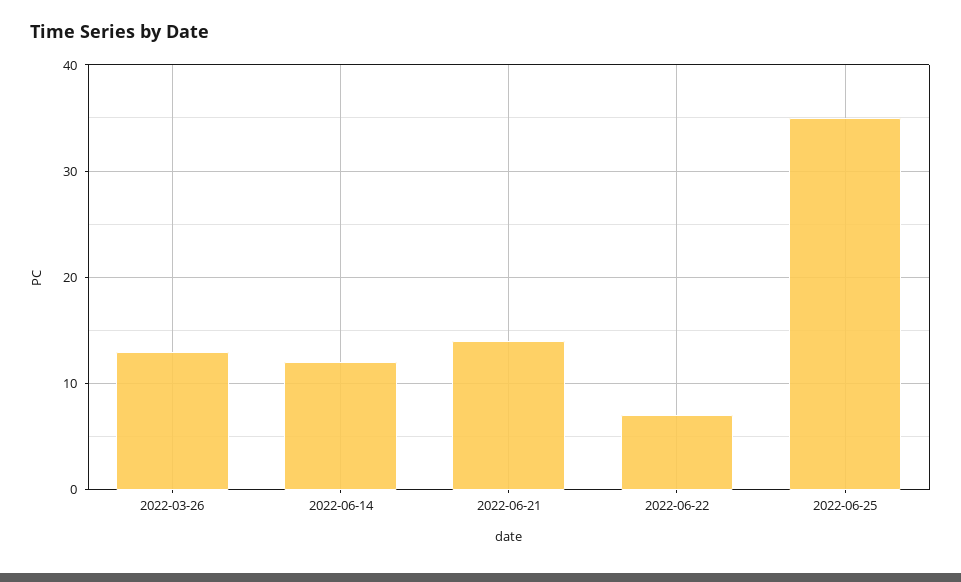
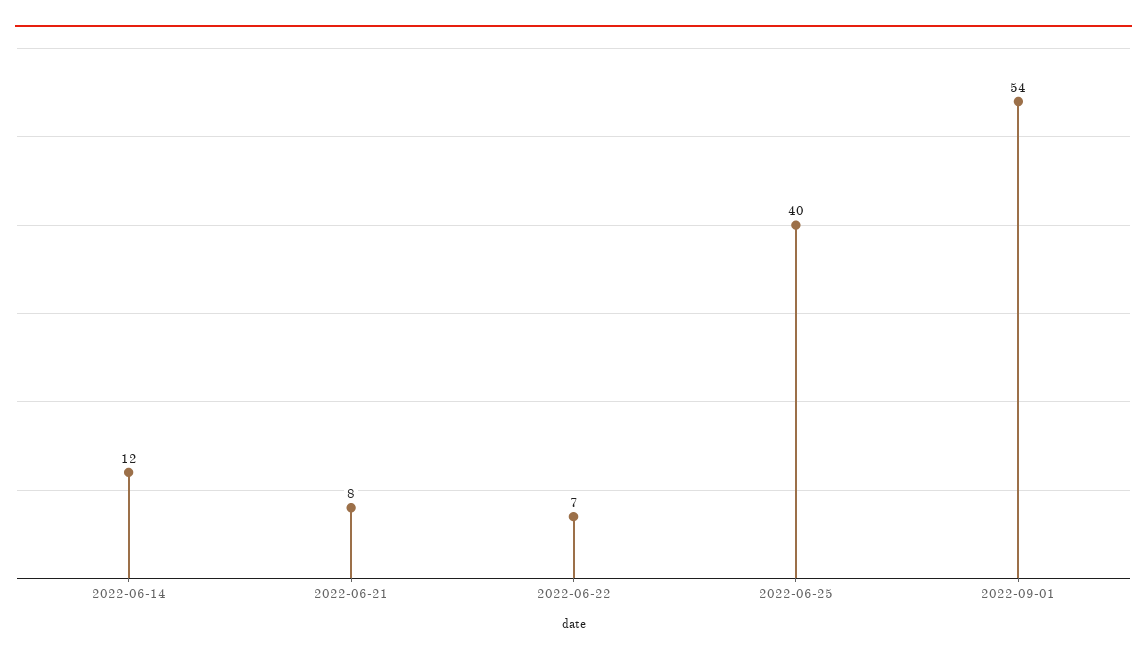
2022-03-26: 13 -> none
2022-06-21: 14 -> 8
2022-06-25: 35 -> 40
2022-09-01: none -> 54

